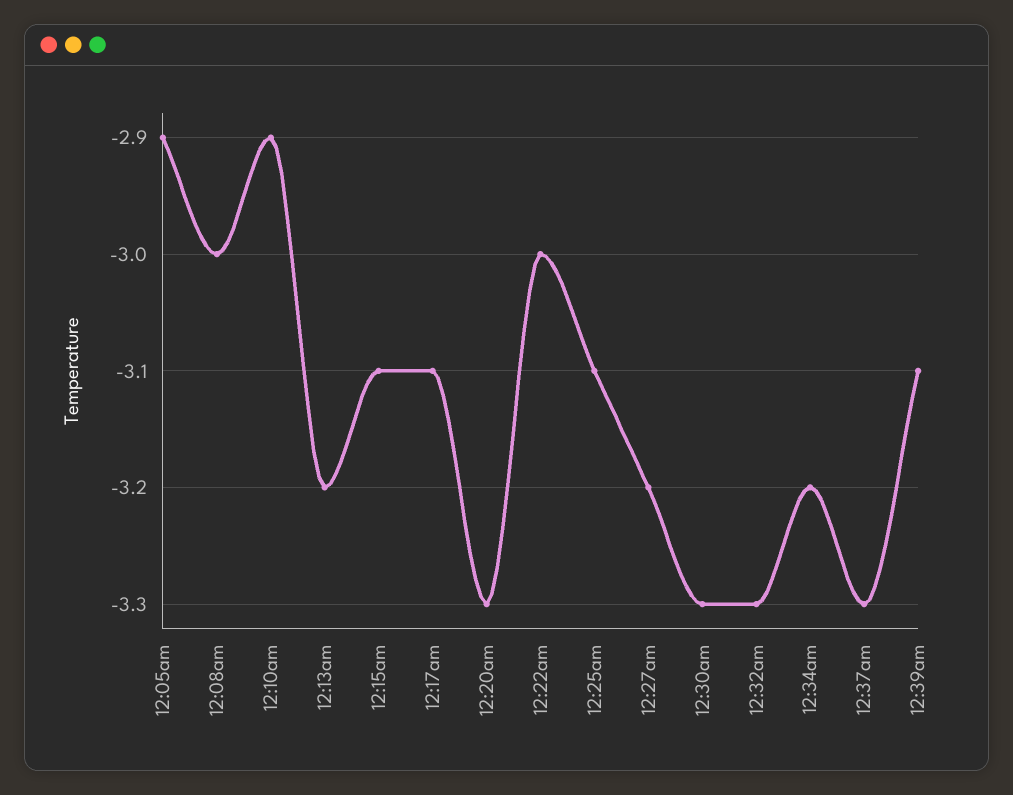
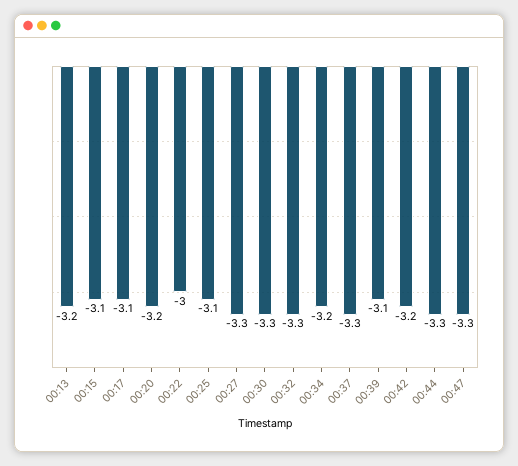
12:05am: -2.9 -> none
12:08am: -3 -> none
12:10am: -2.9 -> none
12:20am: -3.3 -> -3.2
12:27am: -3.2 -> -3.3
00:42: none -> -3.2
00:44: none -> -3.3
00:47: none -> -3.3

